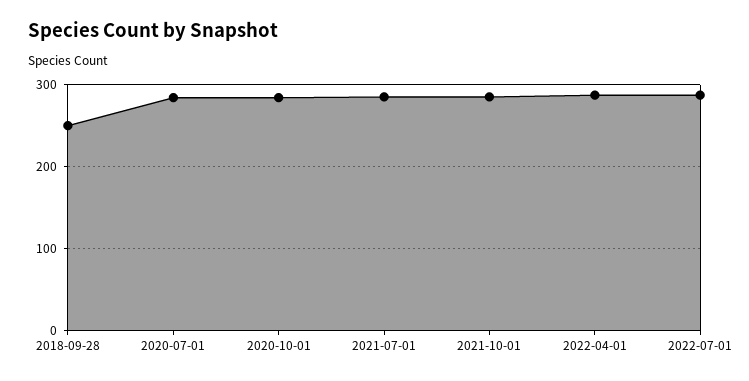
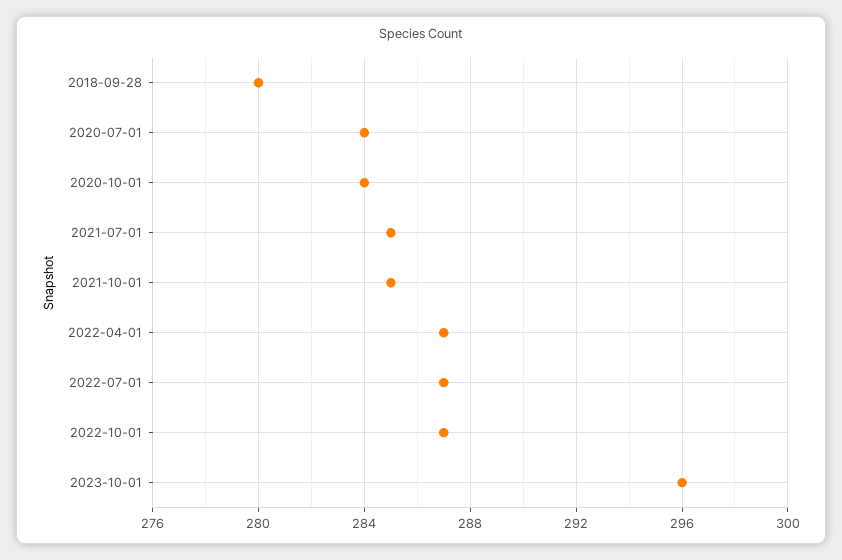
2018-09-28: 250 -> 280
2022-10-01: none -> 287
2023-10-01: none -> 296

